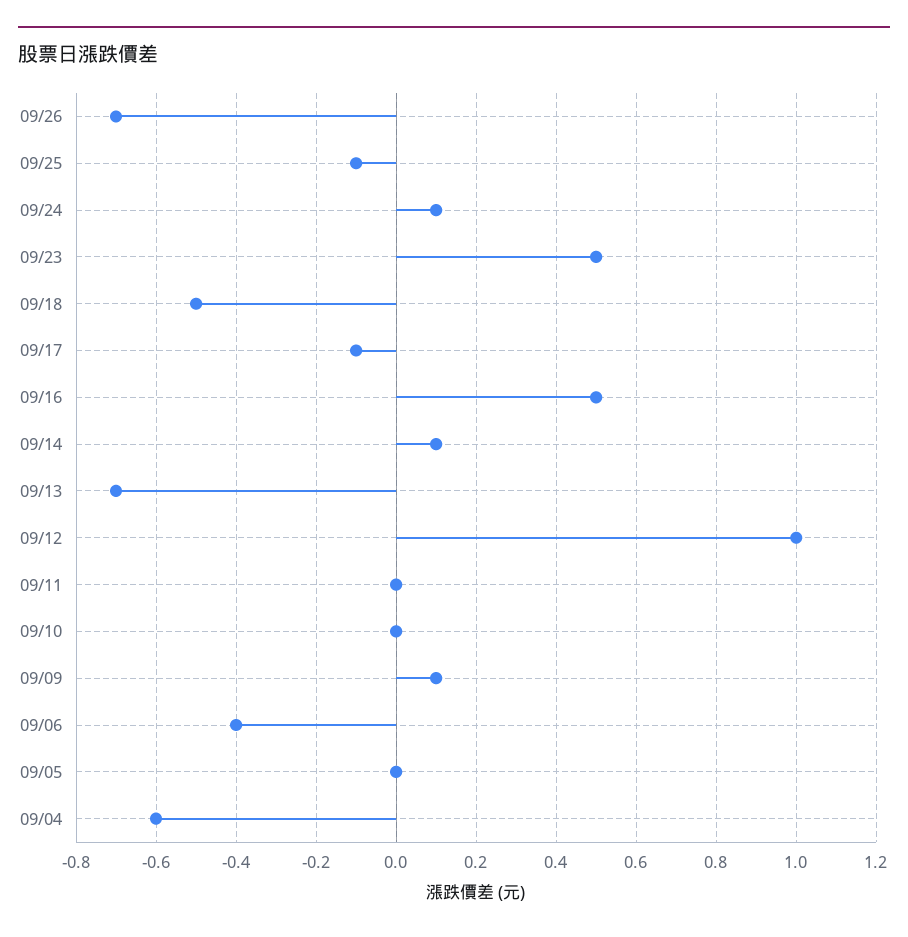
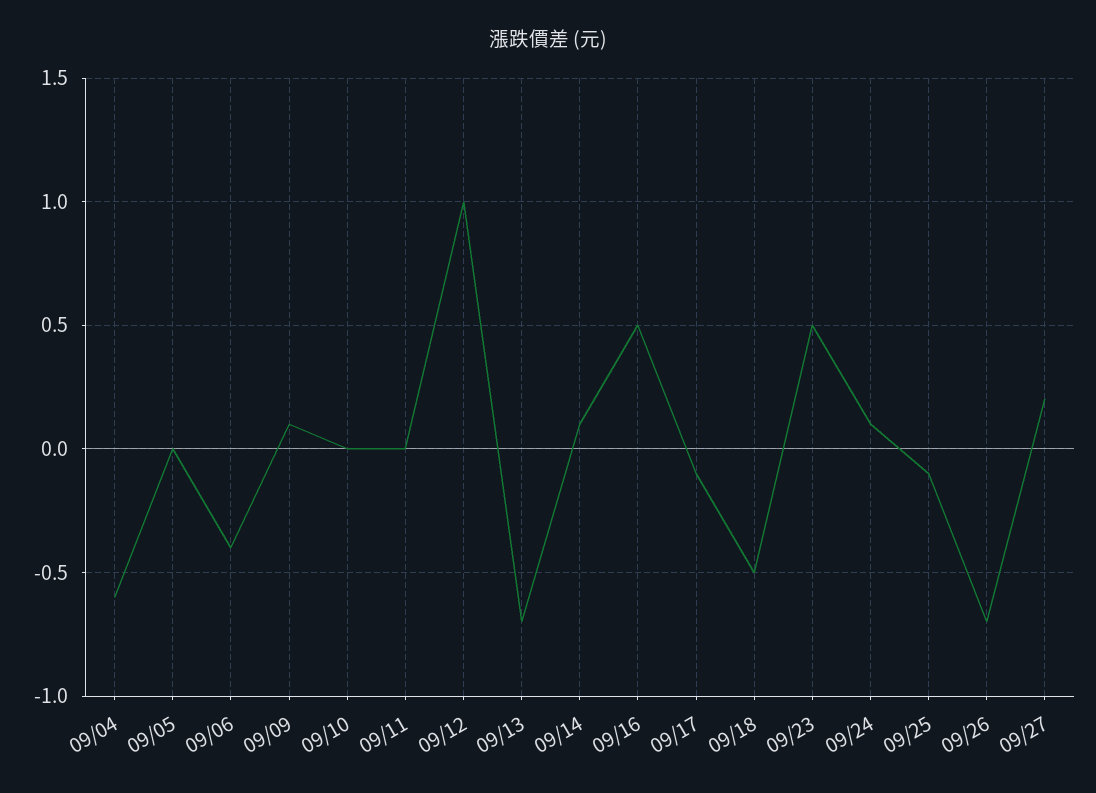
09/27: none -> 0.2

